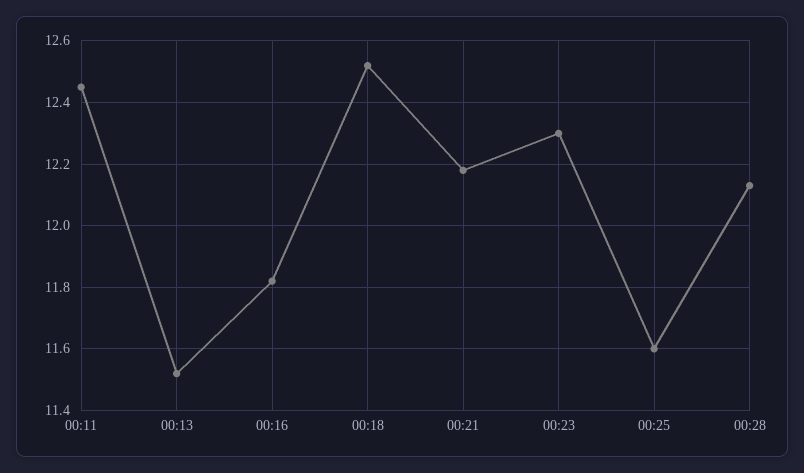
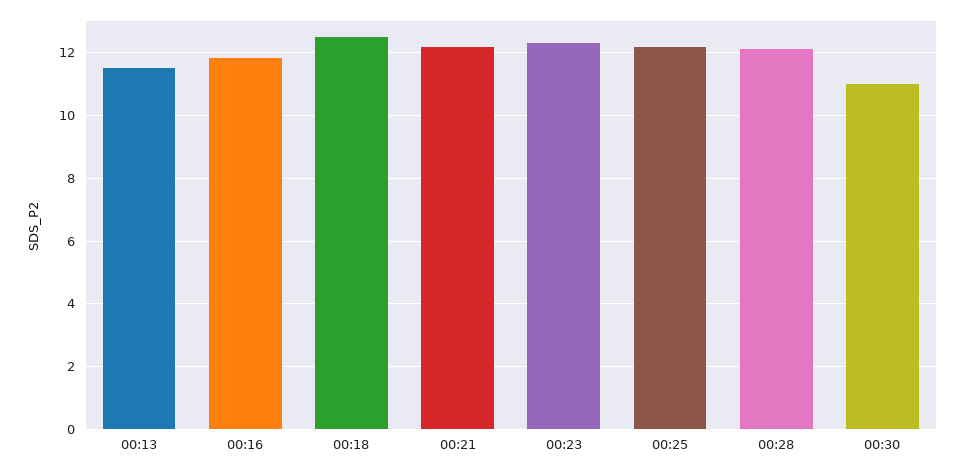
00:11: 12.45 -> none
00:25: 11.6 -> 12.2
00:30: none -> 11

